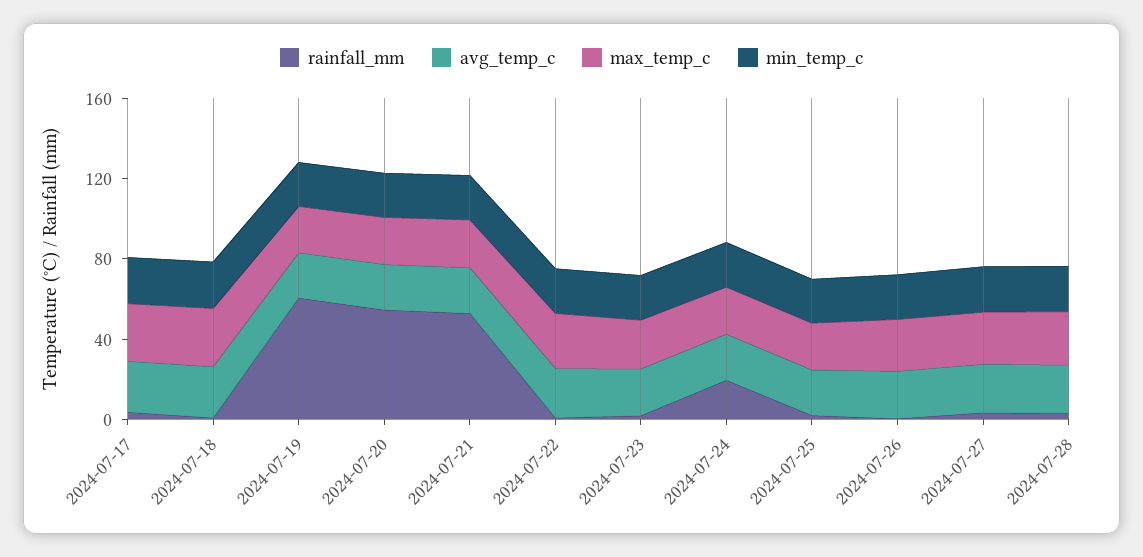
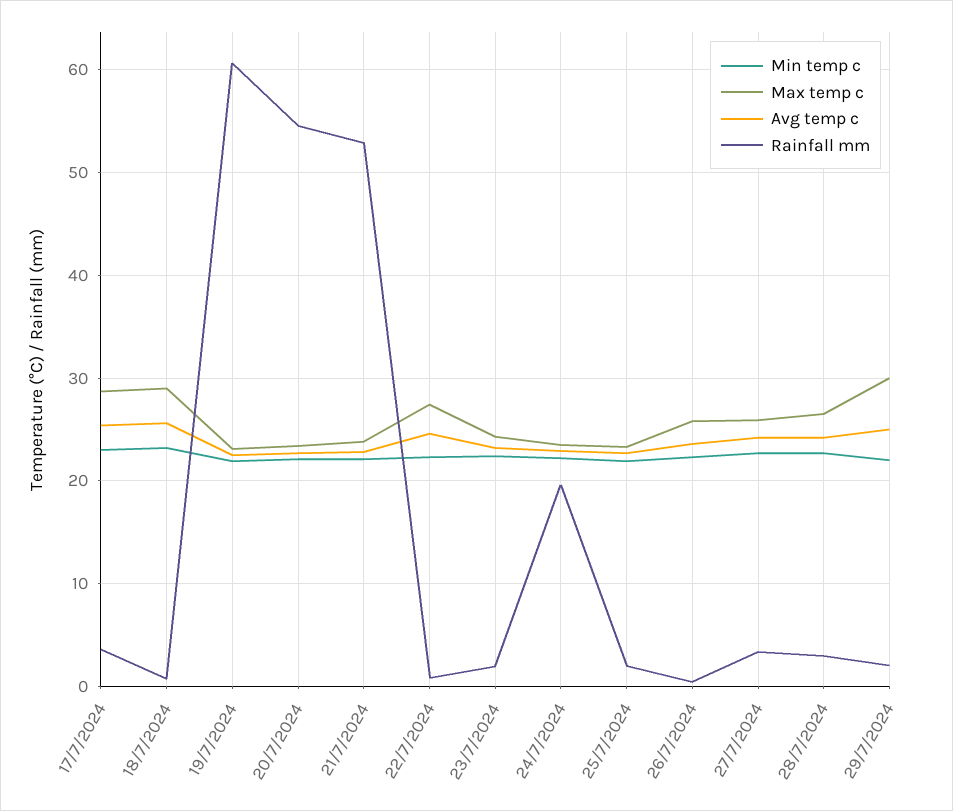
min_temp_c, 29/7/2024: none -> 22
max_temp_c, 29/7/2024: none -> 30
avg_temp_c, 29/7/2024: none -> 25
rainfall_mm, 29/7/2024: none -> 2

